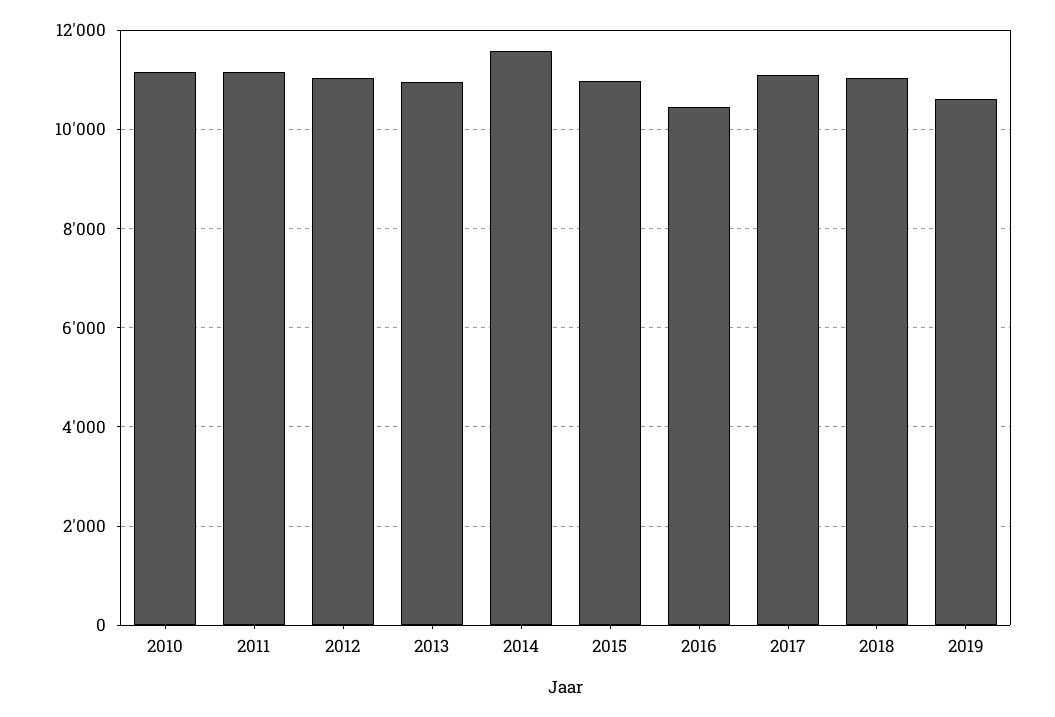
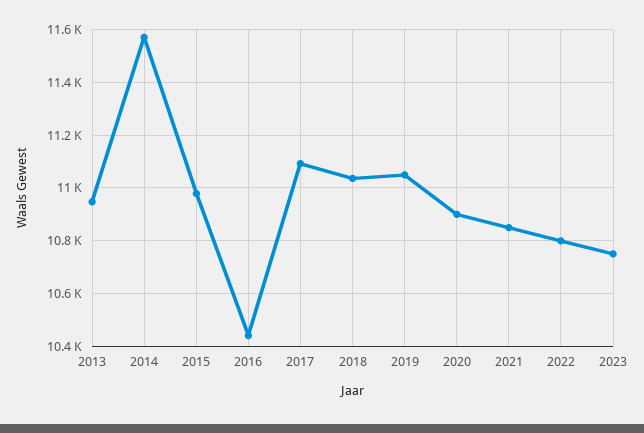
2010: 11200 -> none
2011: 11200 -> none
2012: 11000 -> none
2019: 10600 -> 11050
2020: none -> 10900
2021: none -> 10850
2022: none -> 10800
2023: none -> 10750

